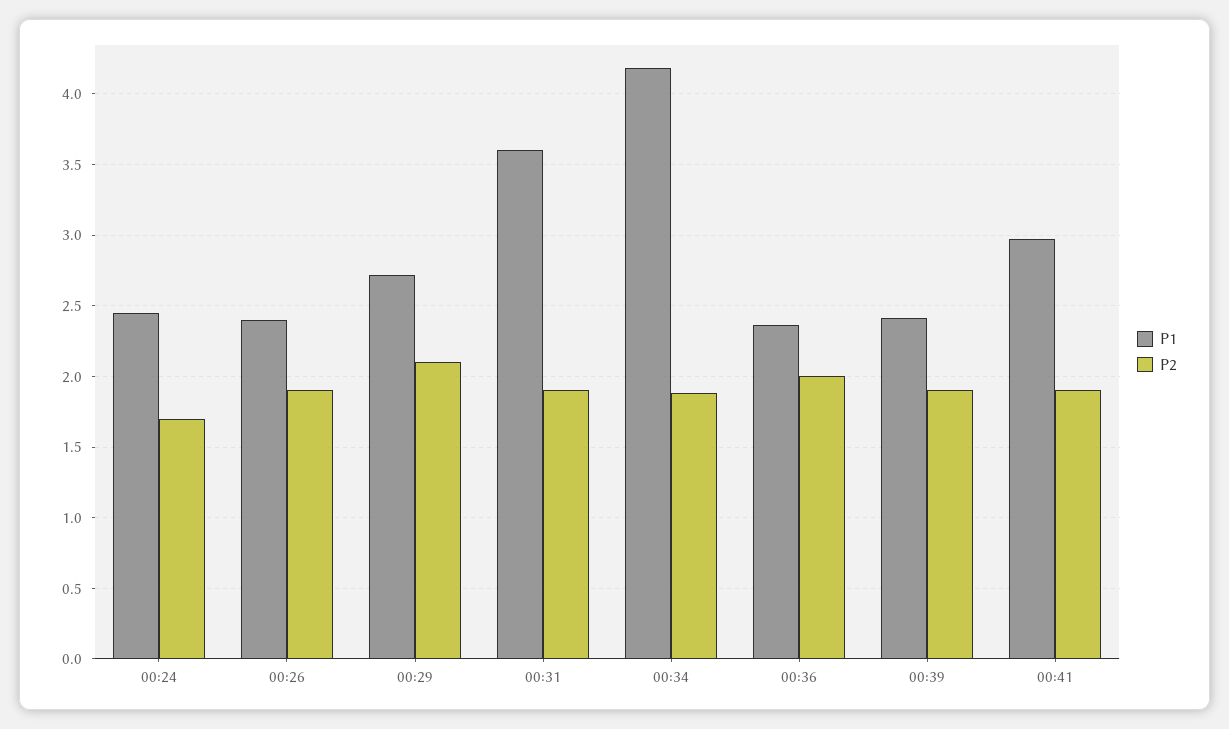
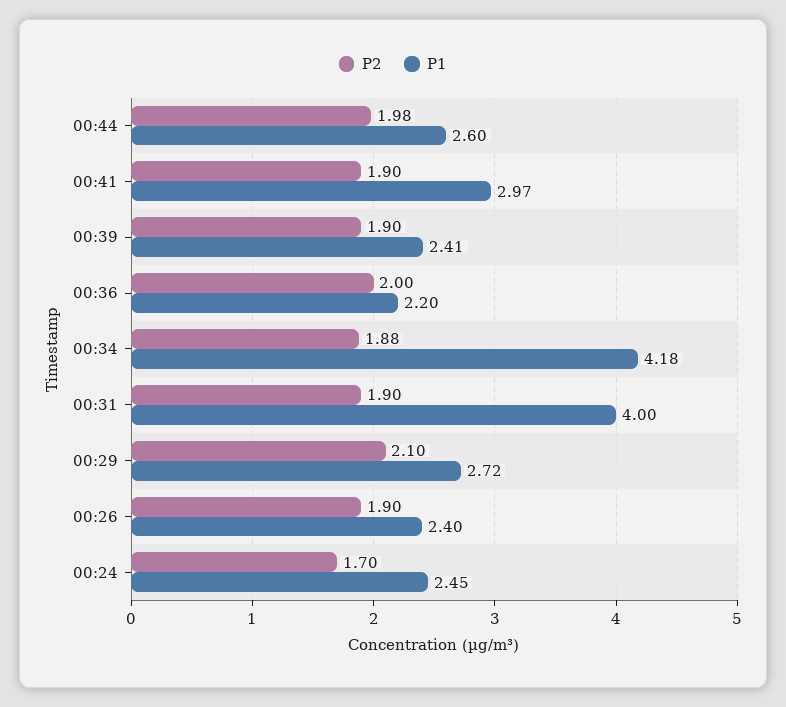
P1, 00:31: 3.6 -> 4
P1, 00:36: 2.35 -> 2.2
P2, 00:44: none -> 1.98
P1, 00:44: none -> 2.6

